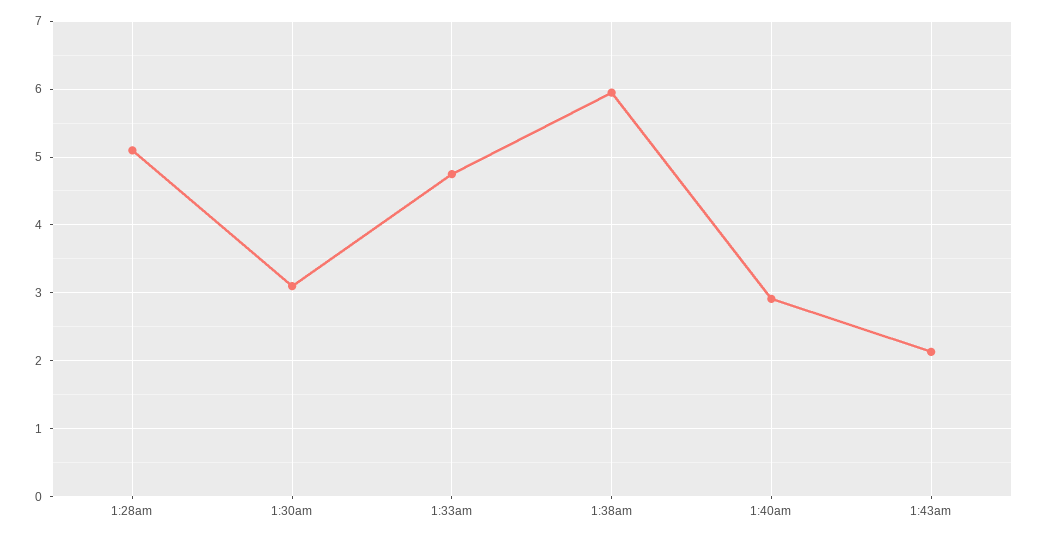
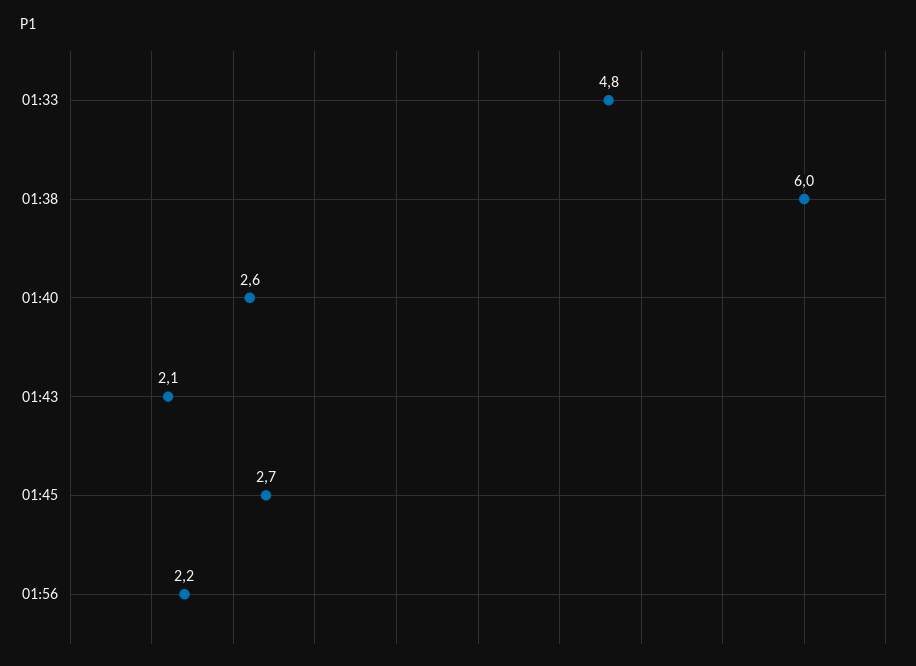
1:28am: 5.1 -> none
1:30am: 3.1 -> none
1:40am: 2.9 -> 2.6
01:45: none -> 2.7
01:56: none -> 2.2

